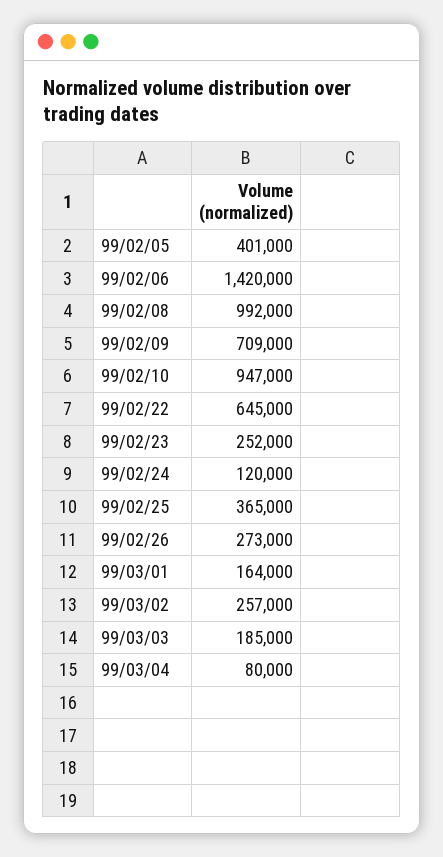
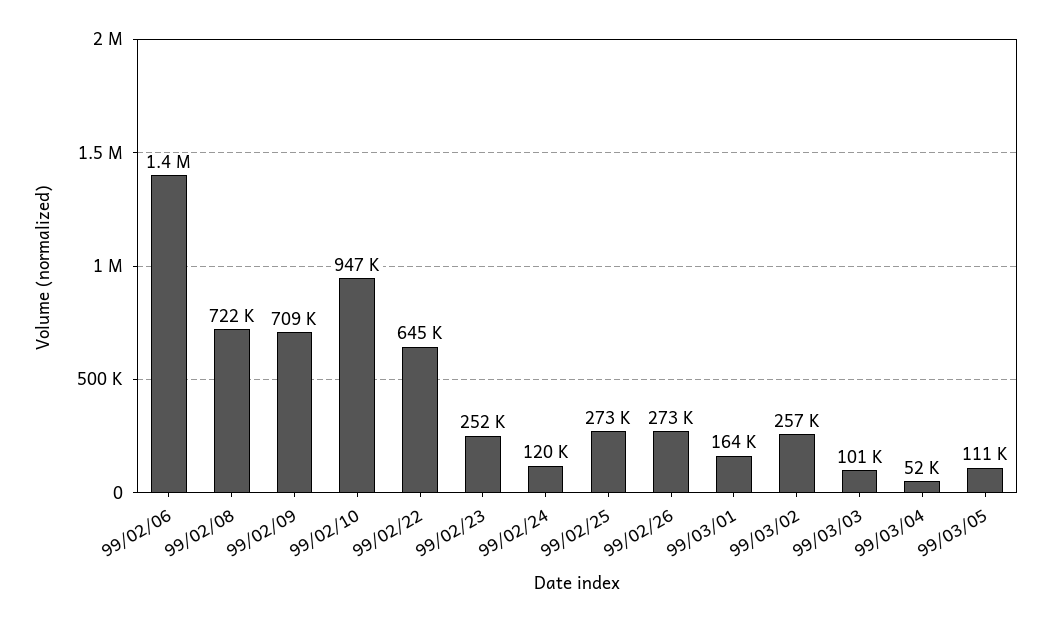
99/02/05: 401000 -> none
99/02/08: 992000 -> 722000
99/02/25: 365000 -> 273000
99/03/03: 185000 -> 101000
99/03/04: 80000 -> 52000
99/03/05: none -> 111000

